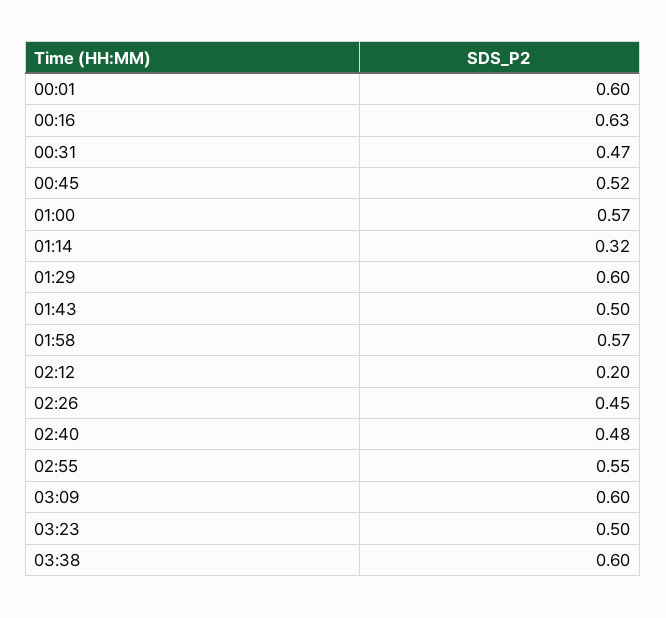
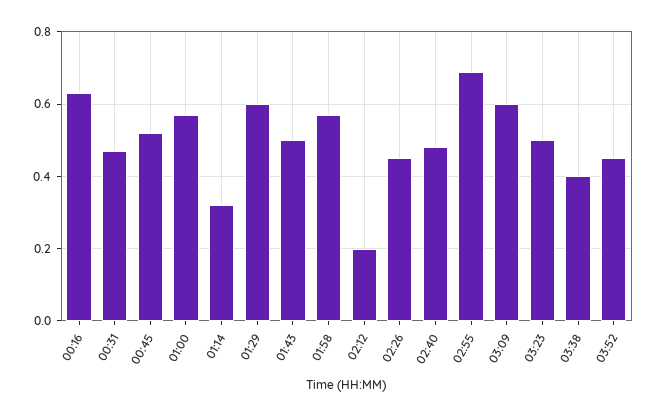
00:01: 0.6 -> none
02:55: 0.55 -> 0.7
03:38: 0.6 -> 0.4
03:52: none -> 0.45

